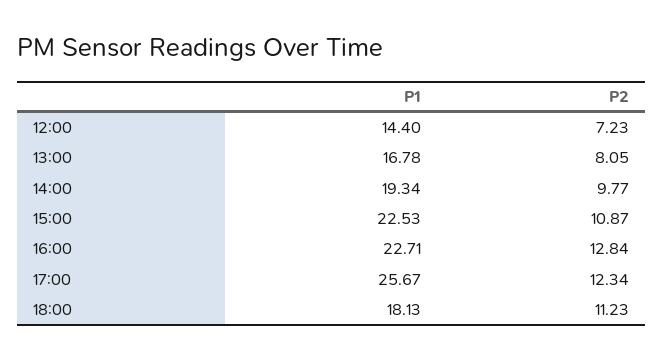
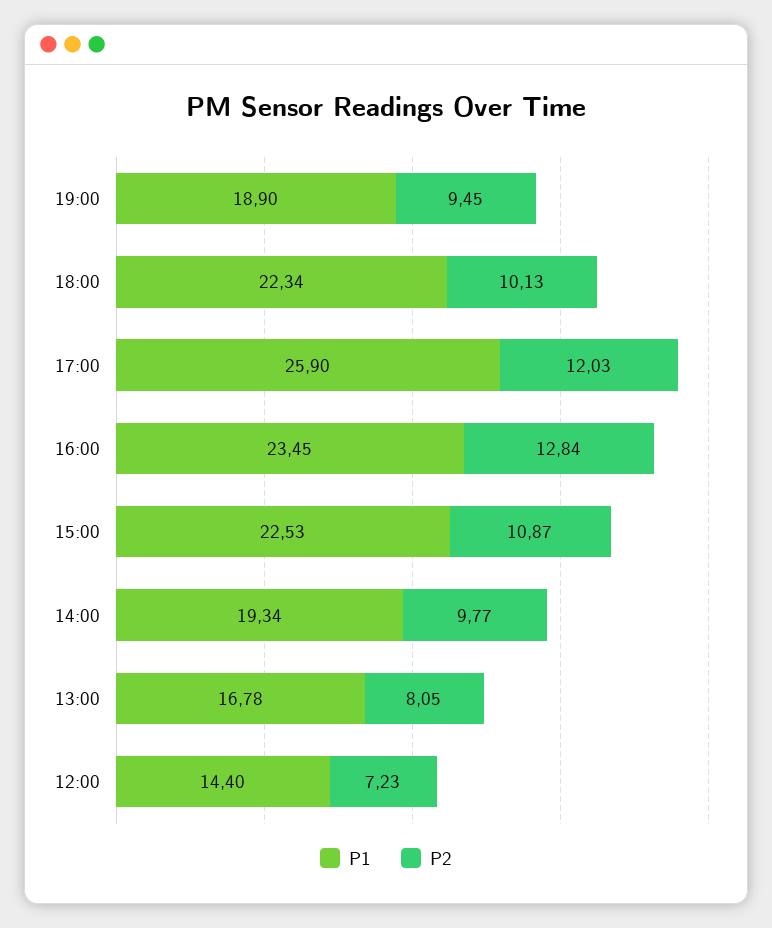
P1, 16:00: 22.71 -> 23.45
P1, 17:00: 25.67 -> 25.9
P2, 17:00: 12.34 -> 12.03
P1, 18:00: 18.13 -> 22.34
P2, 18:00: 11.23 -> 10.13
P1, 19:00: none -> 18.9
P2, 19:00: none -> 9.45

